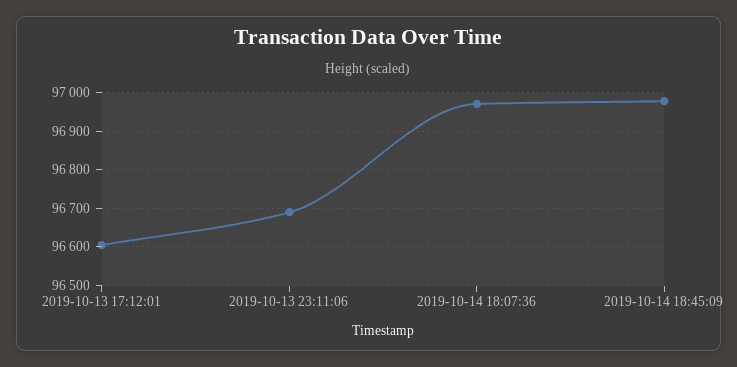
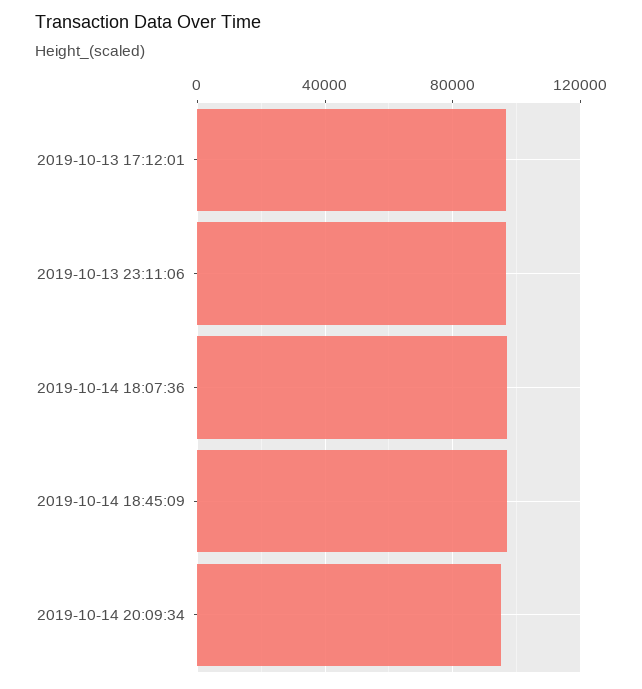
2019-10-14 20:09:34: none -> 95000

